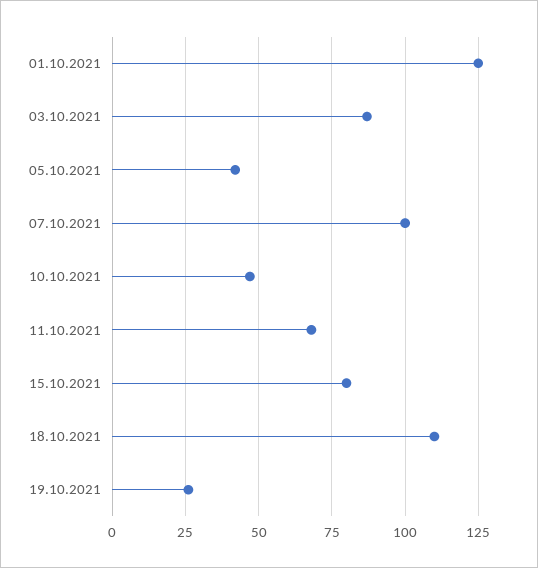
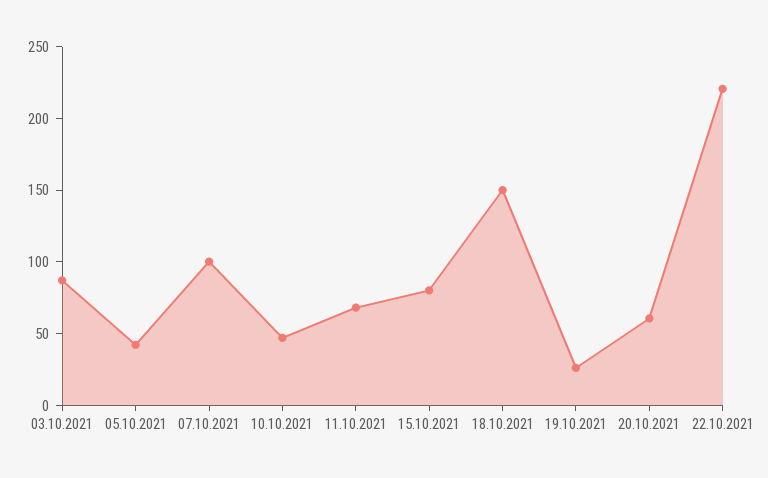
01.10.2021: 125 -> none
18.10.2021: 110 -> 150
20.10.2021: none -> 60
22.10.2021: none -> 220

